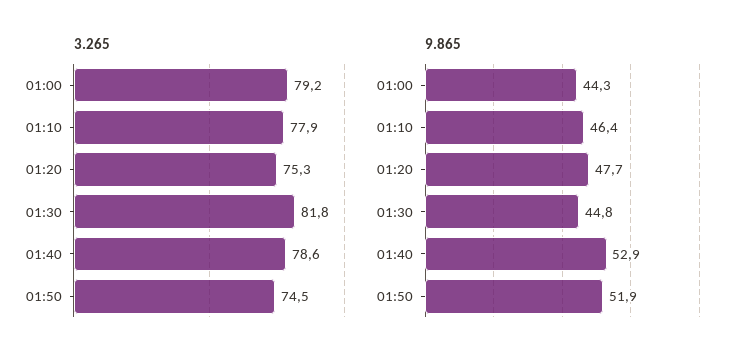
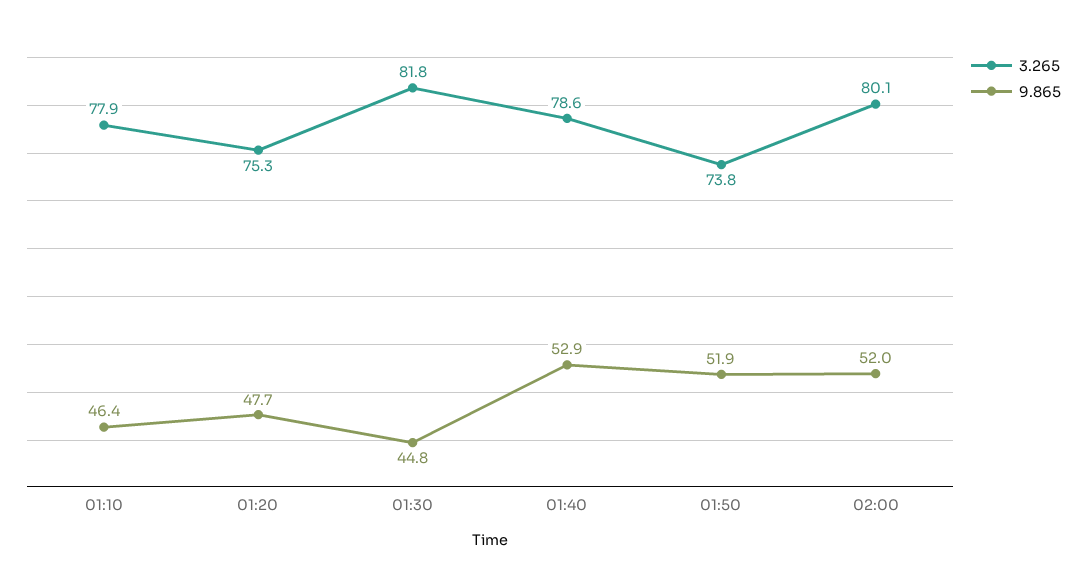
3.265, 01:00: 79.2 -> none
3.265, 01:50: 74.5 -> 73.8
9.865, 01:00: 44.3 -> none
3.265, 02:00: none -> 80.1
9.865, 02:00: none -> 52

